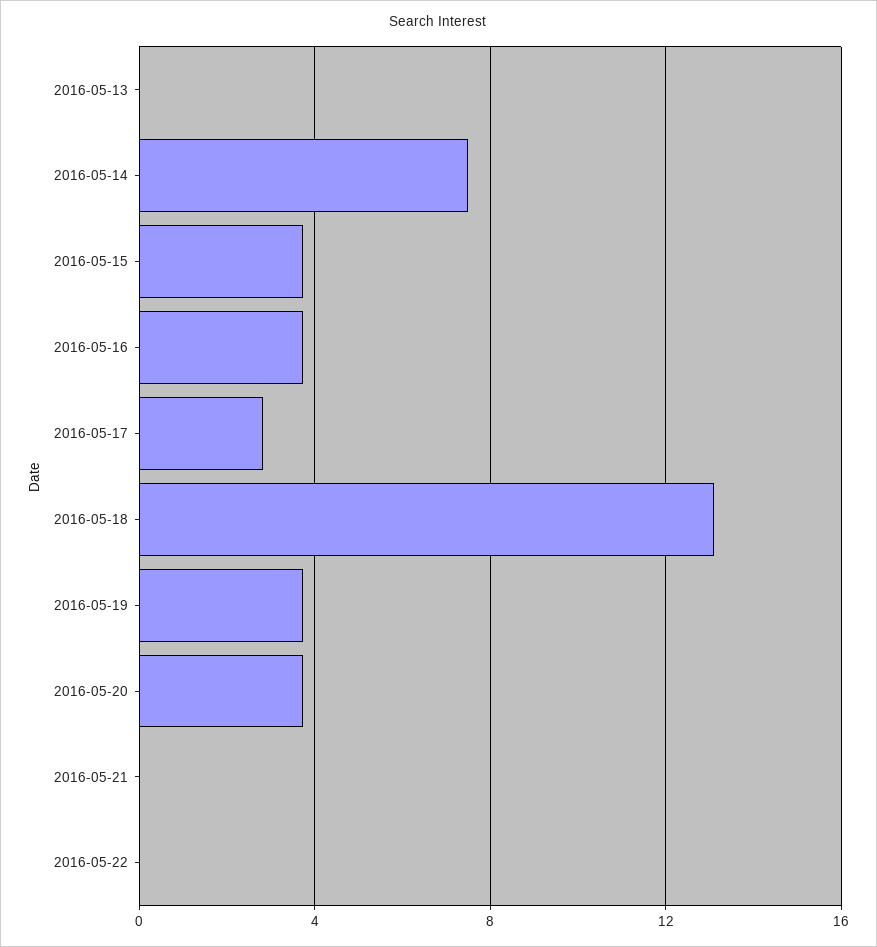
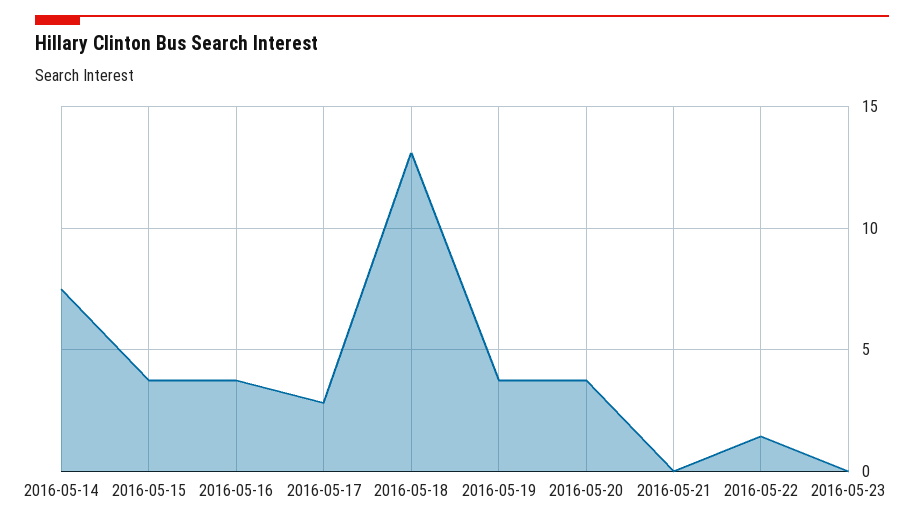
2016-05-13: 0 -> none
2016-05-22: 0 -> 1.5
2016-05-23: none -> 0

